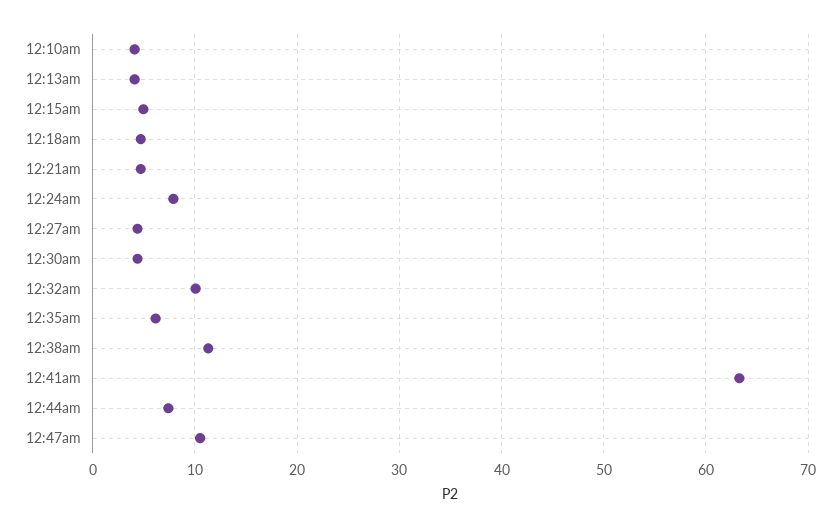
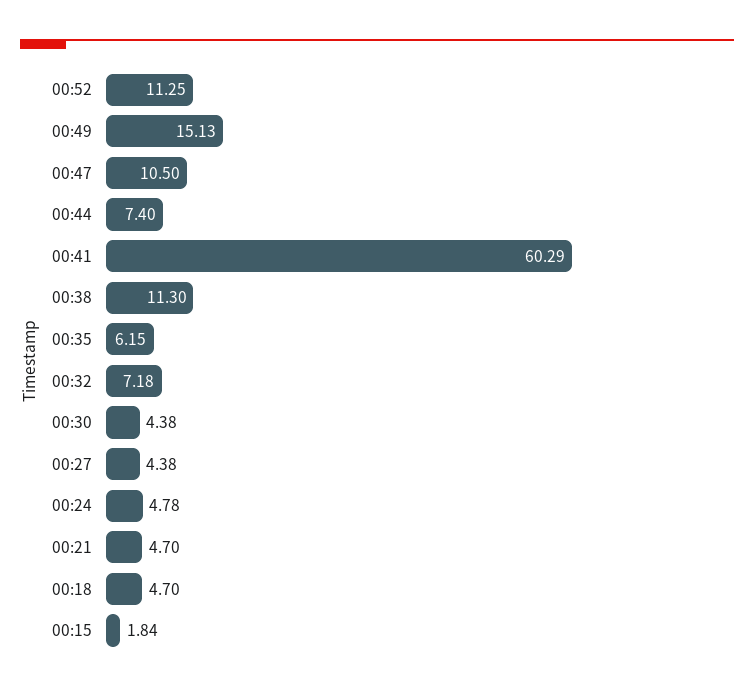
12:10am: 4 -> none
12:13am: 4 -> none
12:15am: 5 -> 1.84
12:24am: 8 -> 4.78
12:32am: 10 -> 7.18
12:41am: 63 -> 60.29
00:52: none -> 11.25
00:49: none -> 15.13

